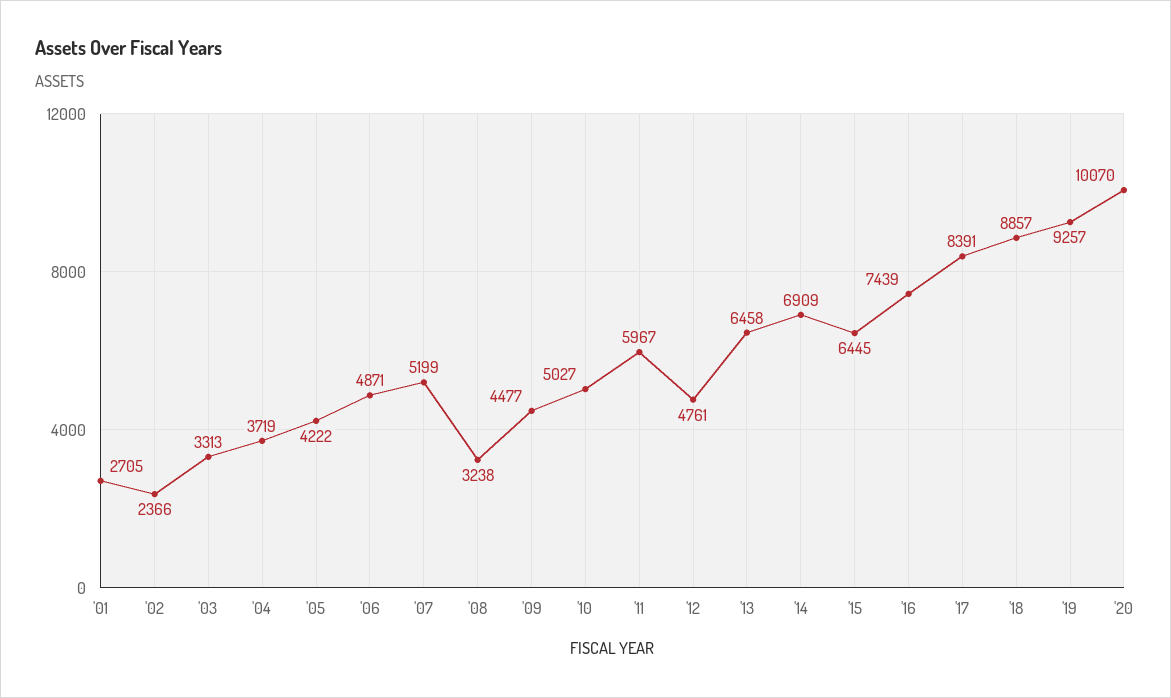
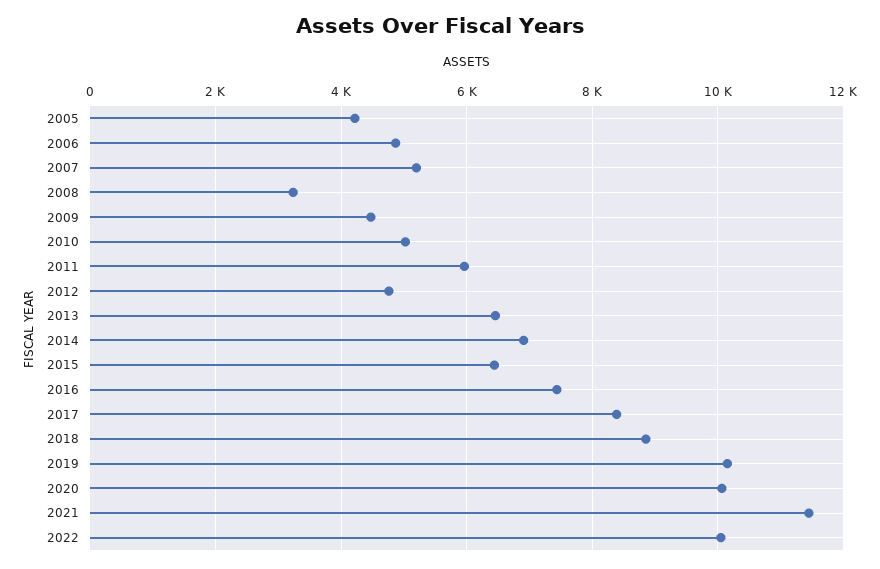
'01: 2705 -> none
'02: 2366 -> none
'03: 3313 -> none
'04: 3719 -> none
'19: 9257 -> 10200
2021: none -> 11400
2022: none -> 10000

